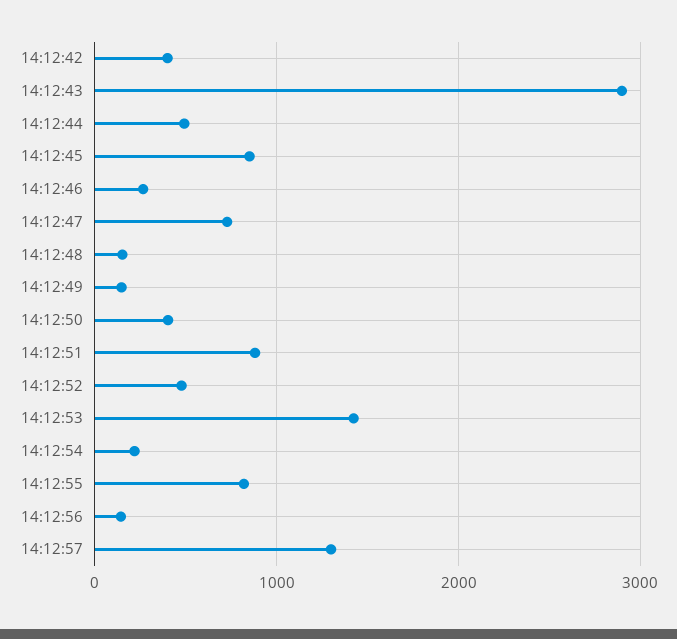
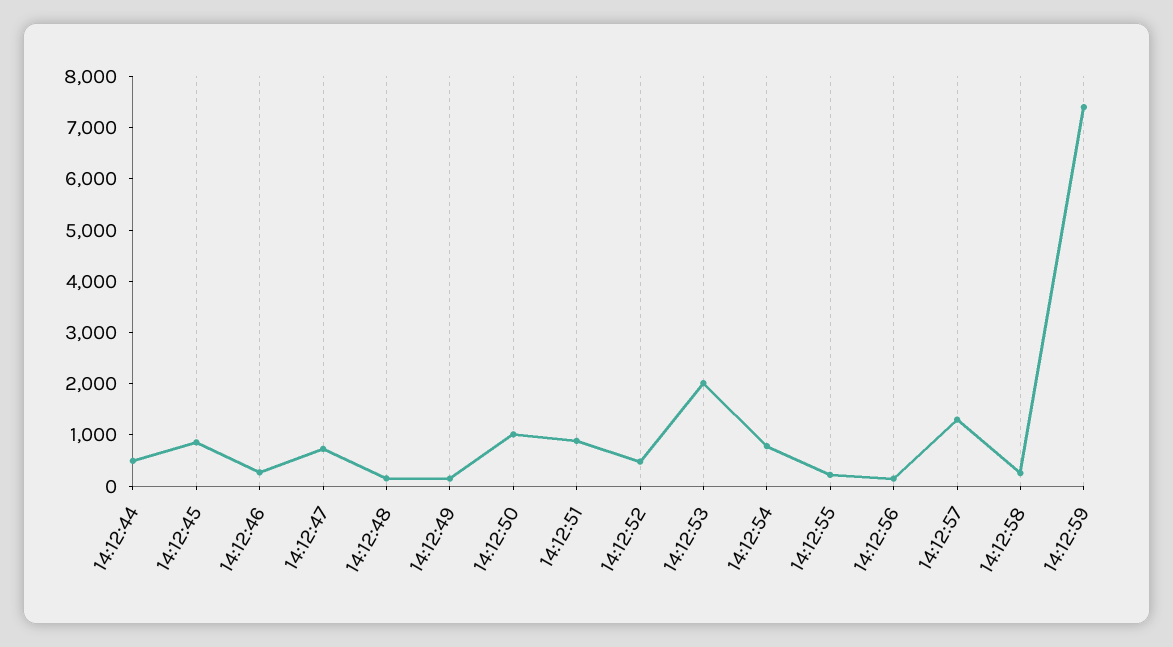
14:12:42: 400 -> none
14:12:43: 2900 -> none
14:12:50: 400 -> 1000
14:12:53: 1400 -> 2000
14:12:54: 200 -> 800
14:12:55: 800 -> 200
14:12:58: none -> 200
14:12:59: none -> 7400

